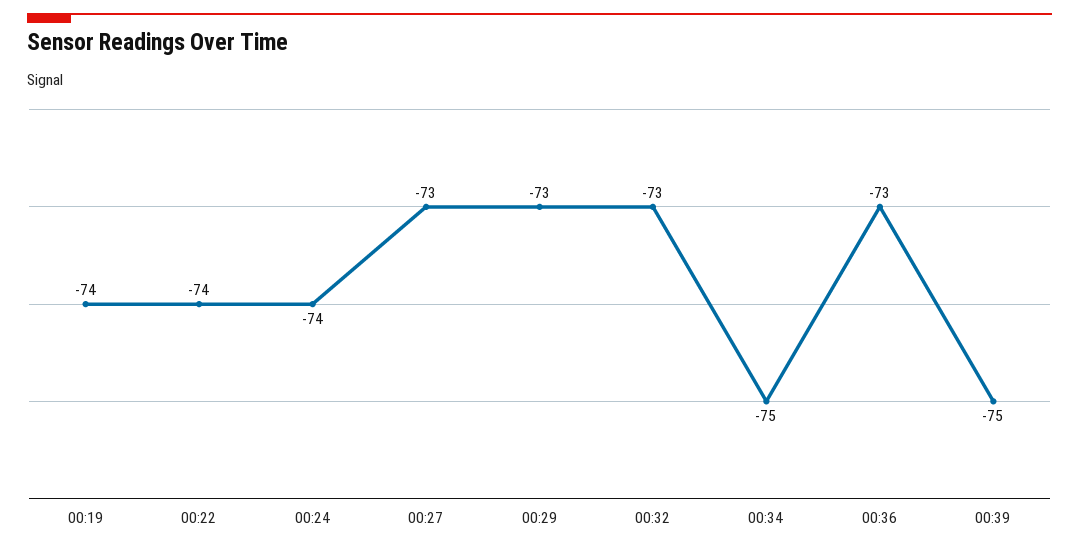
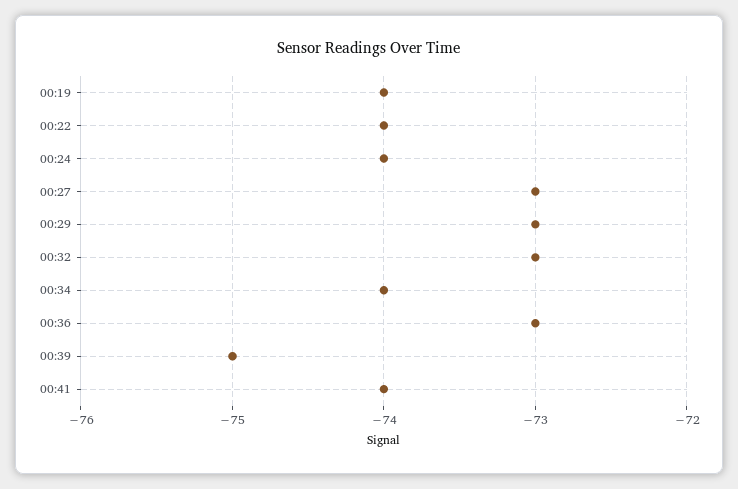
00:34: -75 -> -74
00:41: none -> -74

